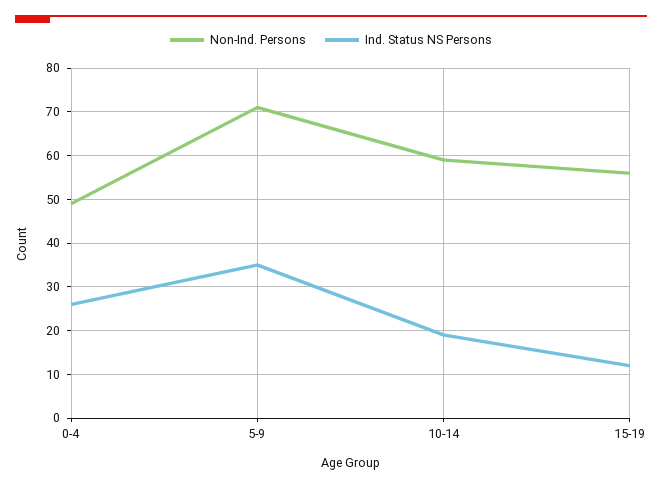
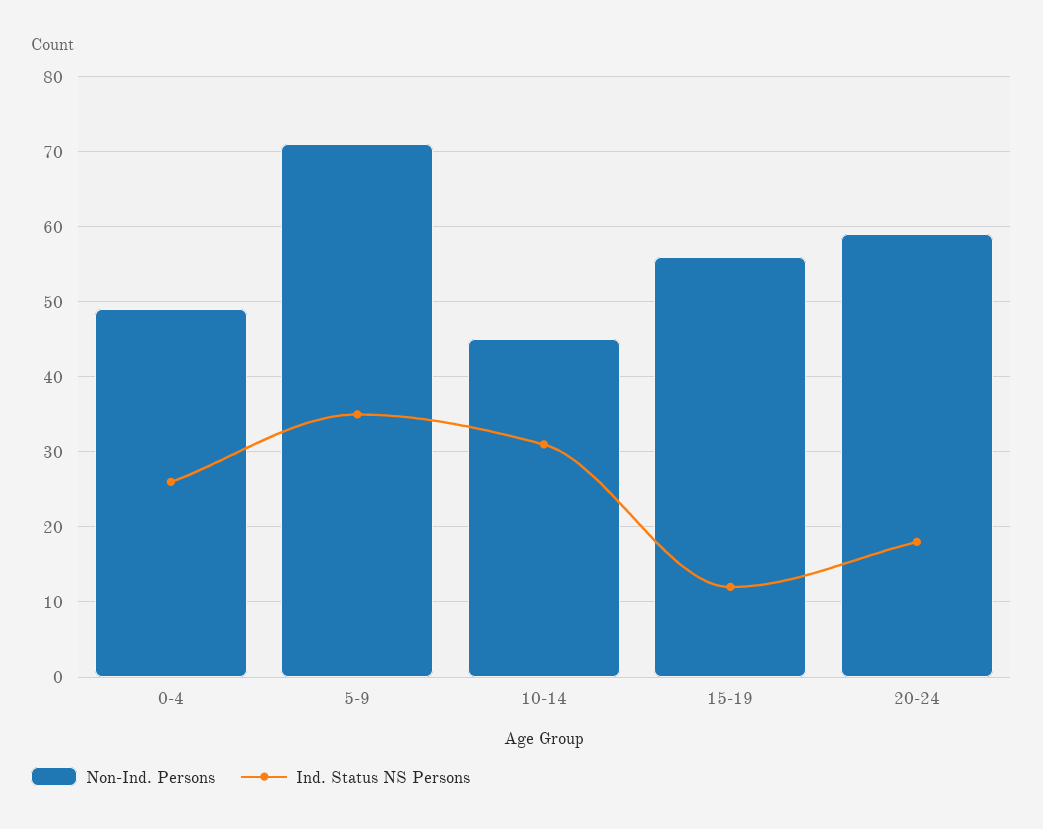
Non-Ind. Persons, 10-14: 60 -> 45
Ind. Status NS Persons, 10-14: 20 -> 31
Non-Ind. Persons, 20-24: none -> 59
Ind. Status NS Persons, 20-24: none -> 18

